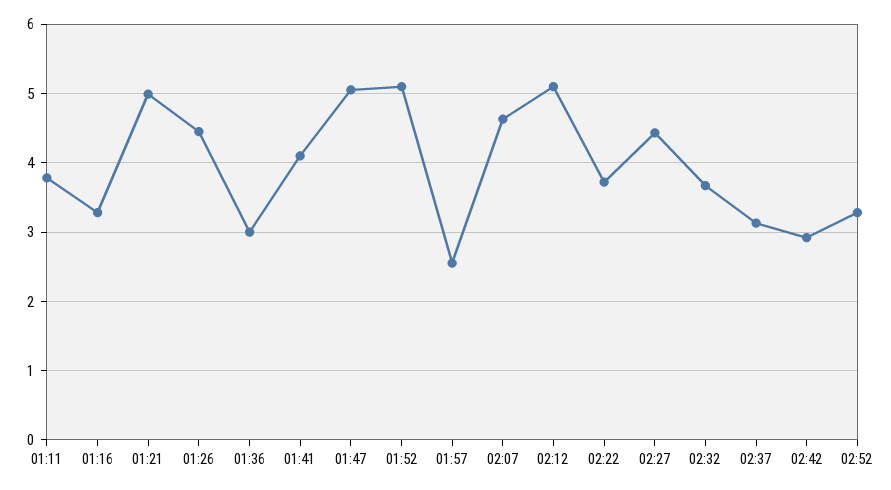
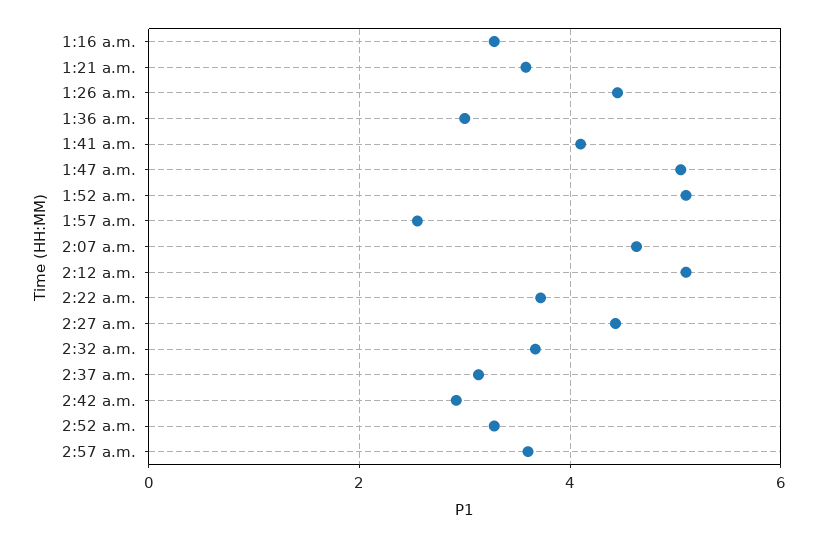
01:11: 3.8 -> none
01:21: 5 -> 3.6
2:57 a.m.: none -> 3.6

